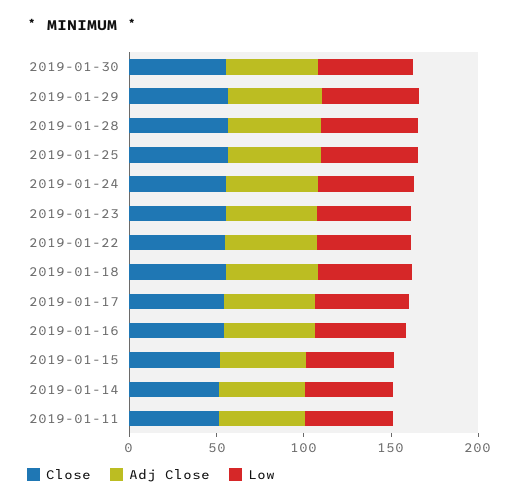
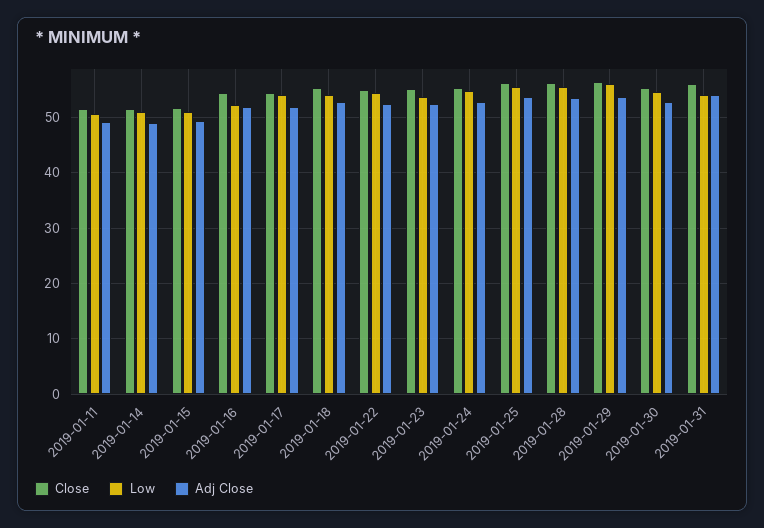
Close, 2019-01-31: none -> 56
Low, 2019-01-31: none -> 54
Adj Close, 2019-01-31: none -> 54

